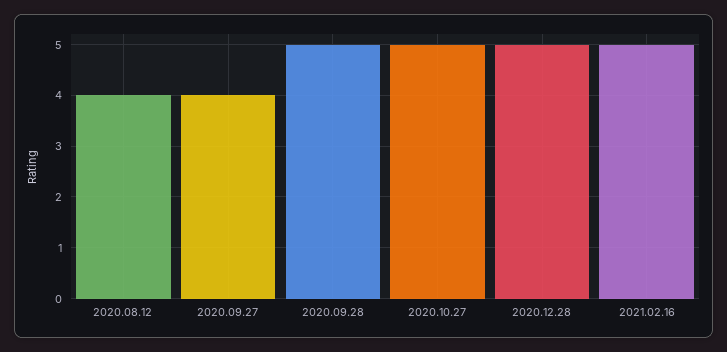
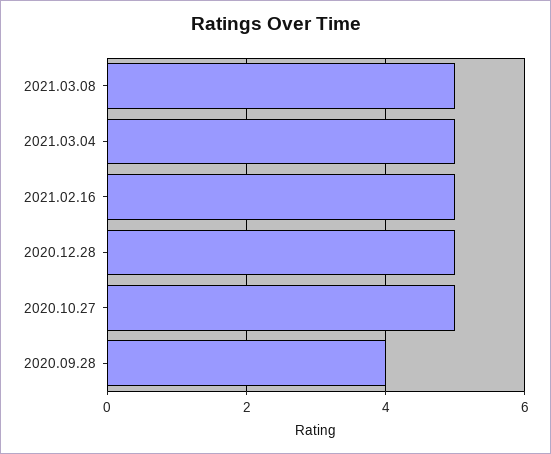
2020.08.12: 4 -> none
2020.09.27: 4 -> none
2020.09.28: 5 -> 4
2021.03.08: none -> 5
2021.03.04: none -> 5

